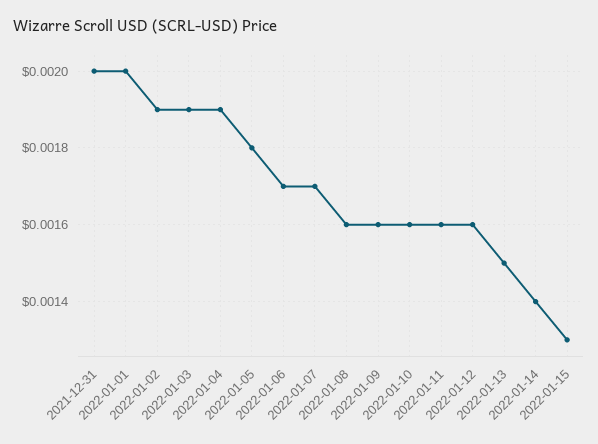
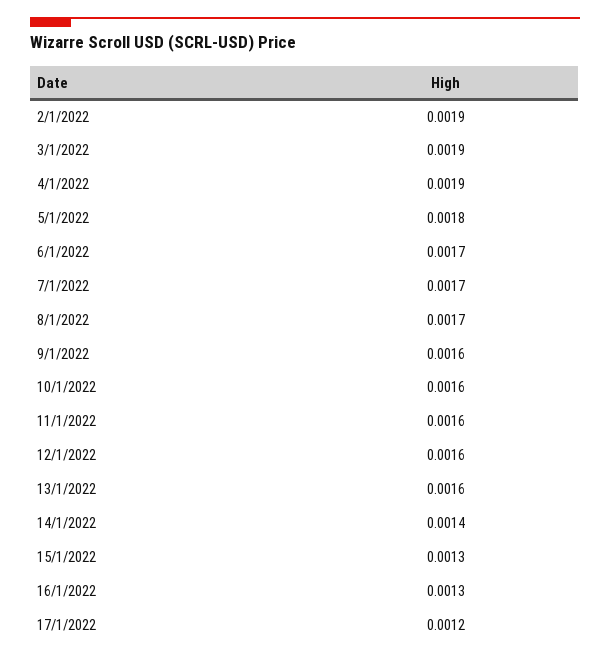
2021-12-31: 0.002 -> none
2022-01-01: 0.002 -> none
2022-01-08: 0.0016 -> 0.0017
2022-01-13: 0.0015 -> 0.0016
16/1/2022: none -> 0.0013
17/1/2022: none -> 0.0012

